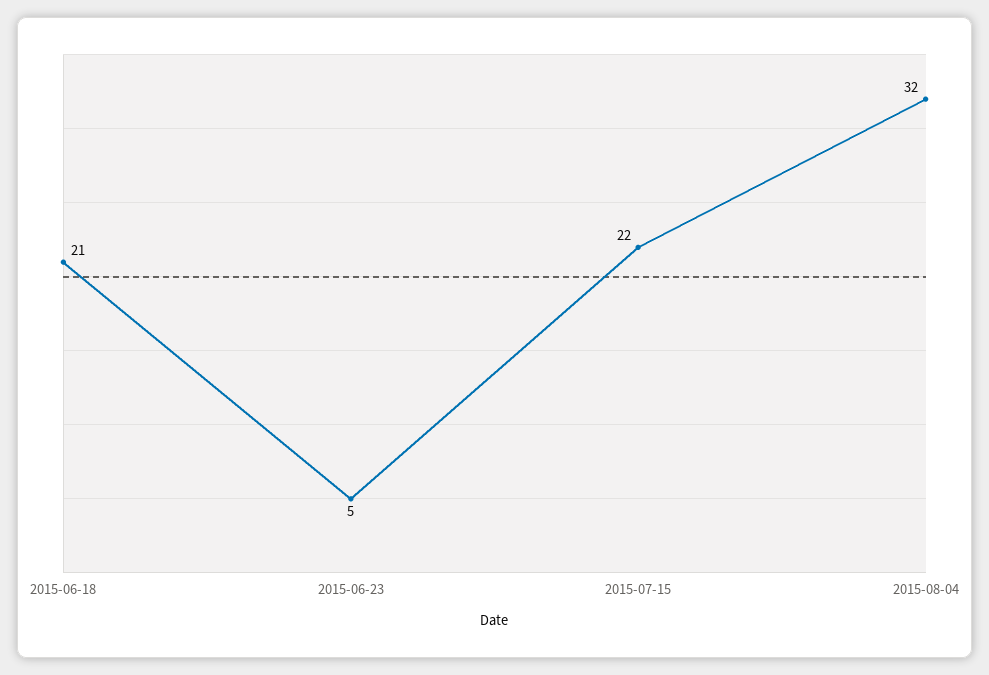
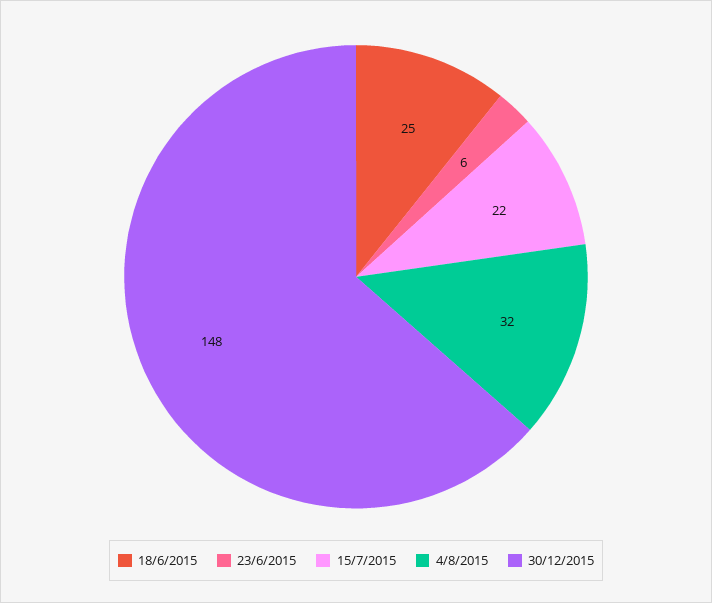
2015-06-18: 21 -> 25
2015-06-23: 5 -> 6
30/12/2015: none -> 148

